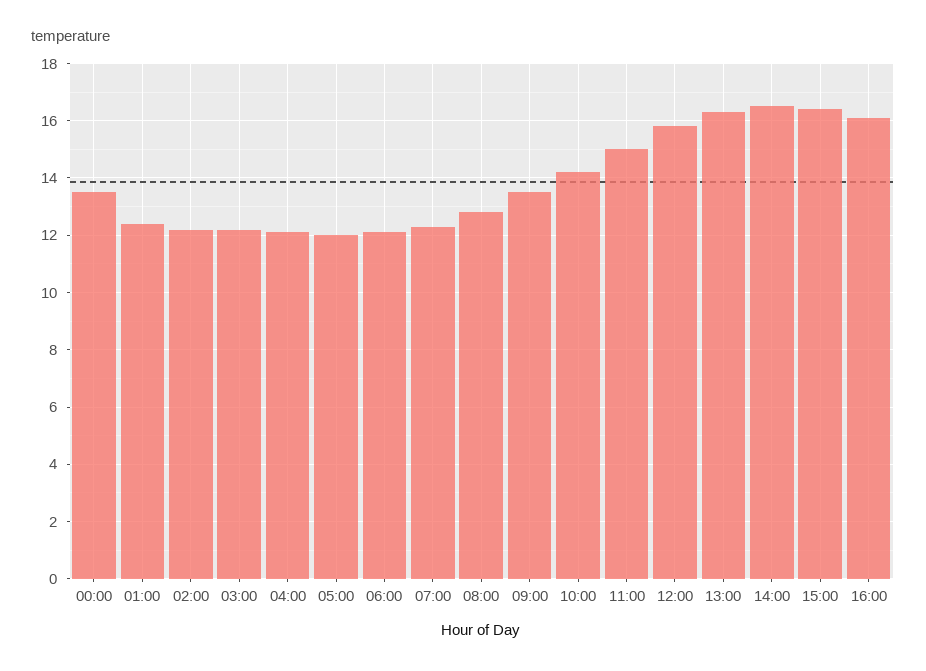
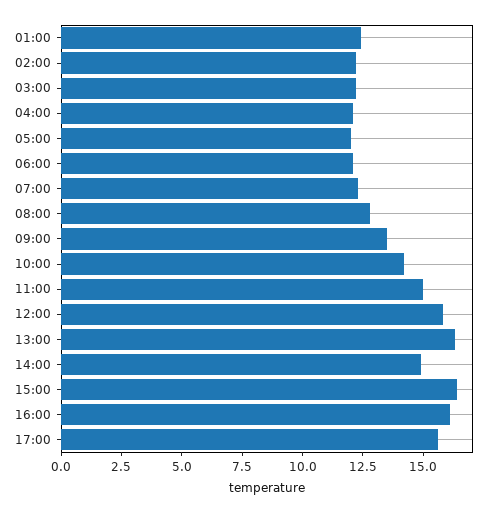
00:00: 13.5 -> none
14:00: 16.5 -> 15
17:00: none -> 15.5

